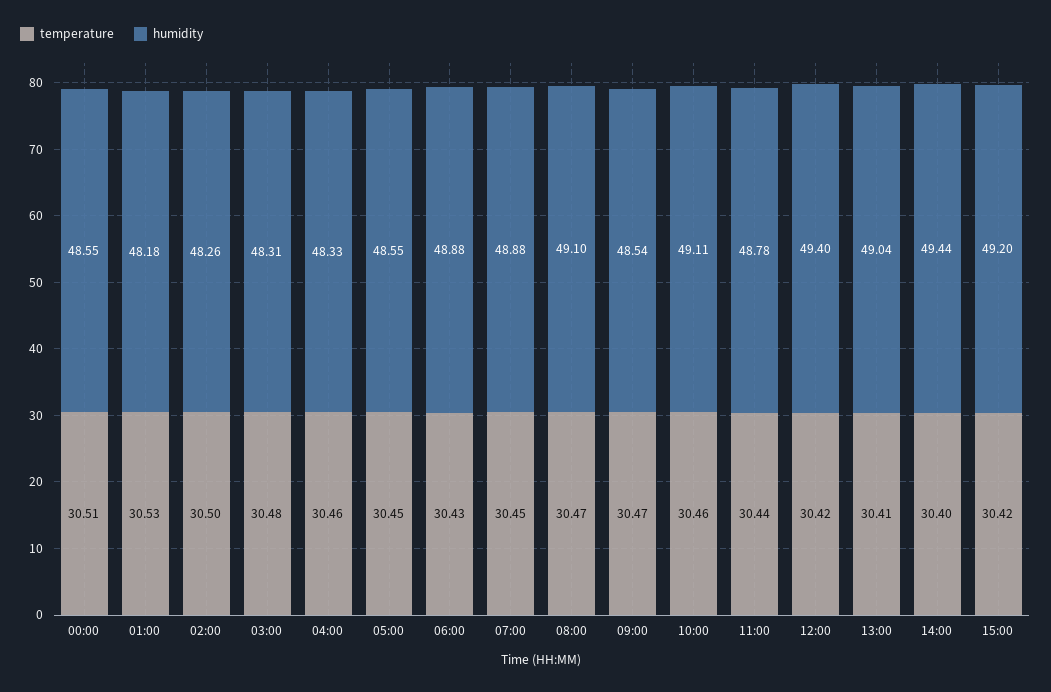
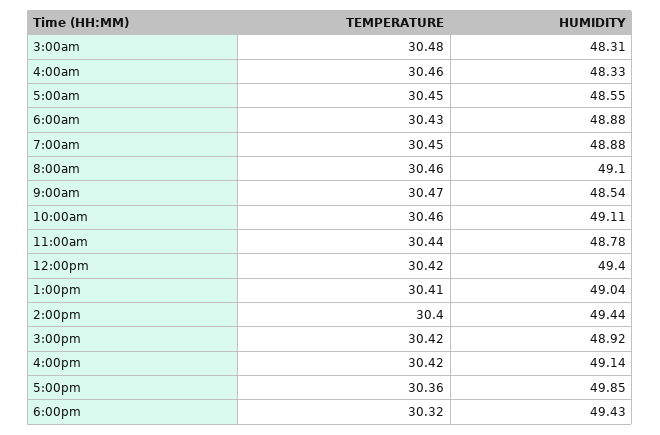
temperature, 00:00: 30.51 -> none
humidity, 00:00: 48.55 -> none
temperature, 01:00: 30.53 -> none
humidity, 01:00: 48.18 -> none
temperature, 02:00: 30.5 -> none
humidity, 02:00: 48.26 -> none
temperature, 08:00: 30.47 -> 30.46
humidity, 15:00: 49.2 -> 48.92
temperature, 4:00pm: none -> 30.42
humidity, 4:00pm: none -> 49.14
temperature, 5:00pm: none -> 30.36
humidity, 5:00pm: none -> 49.85
temperature, 6:00pm: none -> 30.32
humidity, 6:00pm: none -> 49.43

